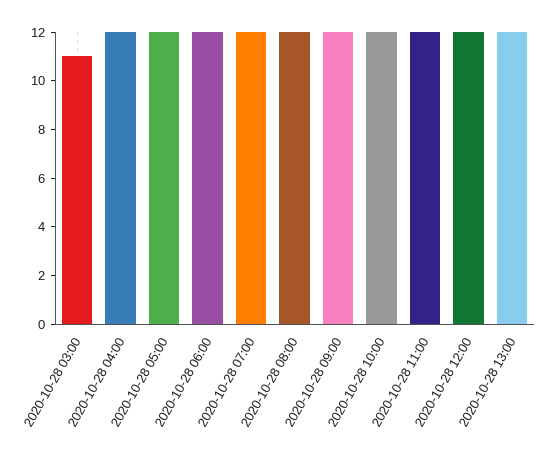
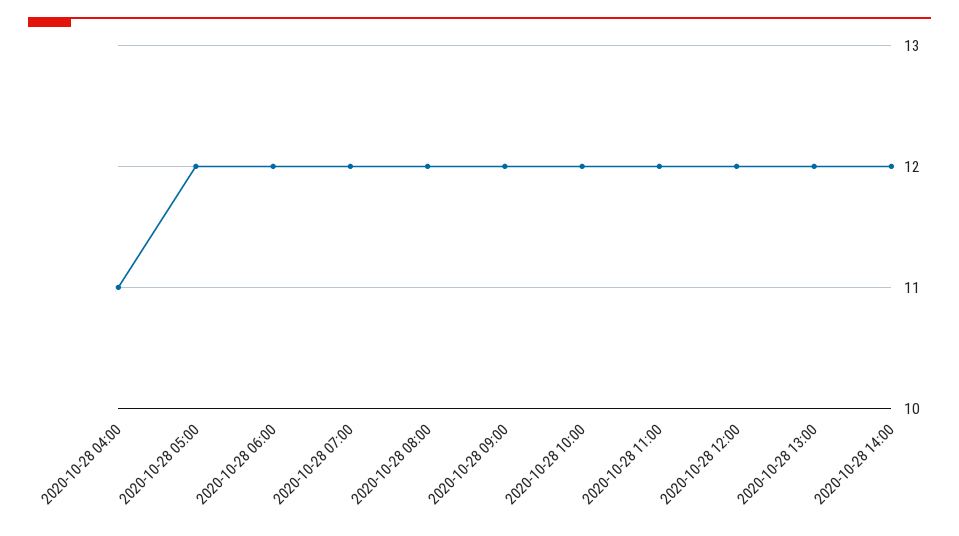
2020-10-28 03:00: 11 -> none
2020-10-28 04:00: 12 -> 11
2020-10-28 14:00: none -> 12

